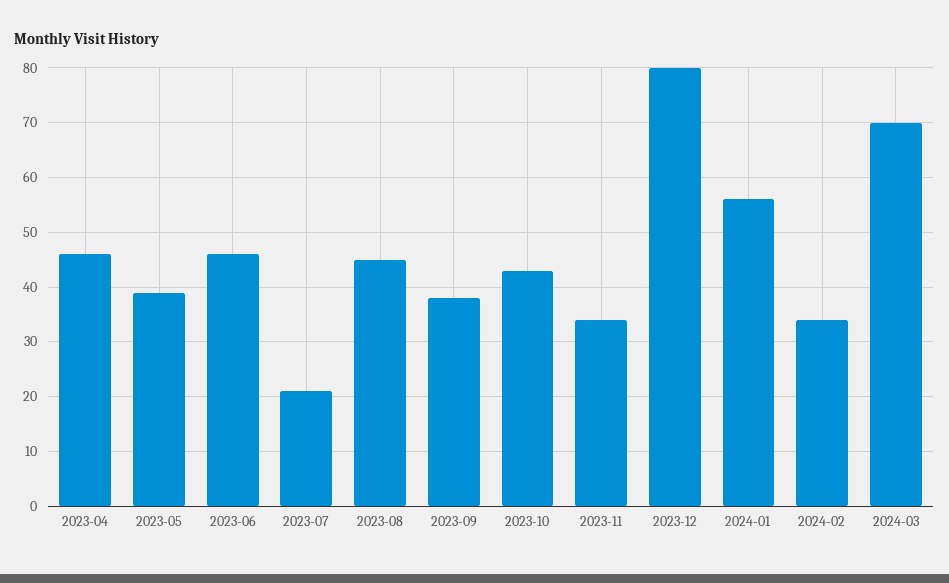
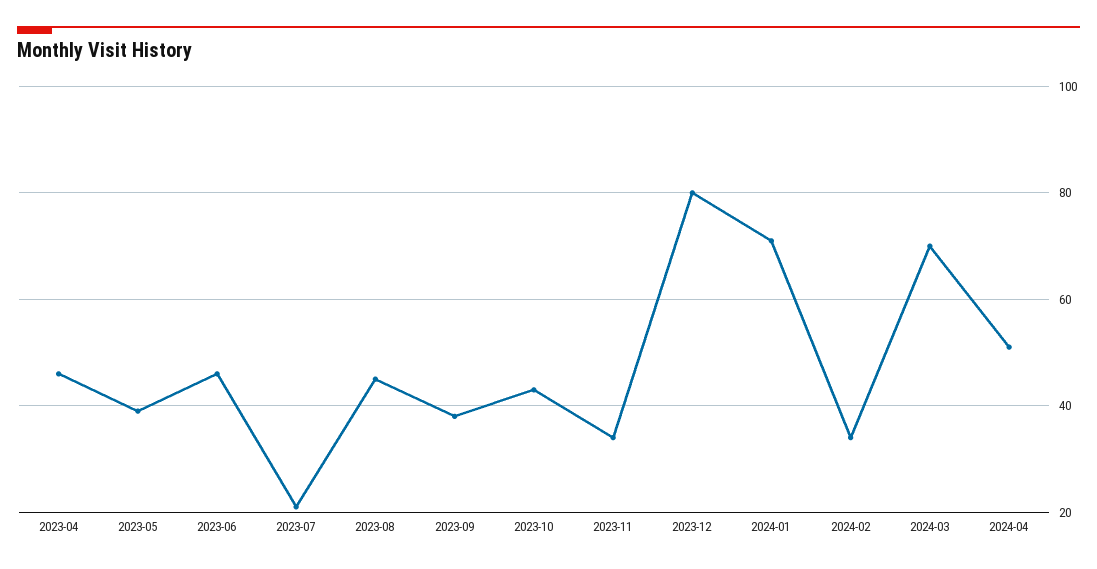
2024-01: 55 -> 70
2024-04: none -> 50

